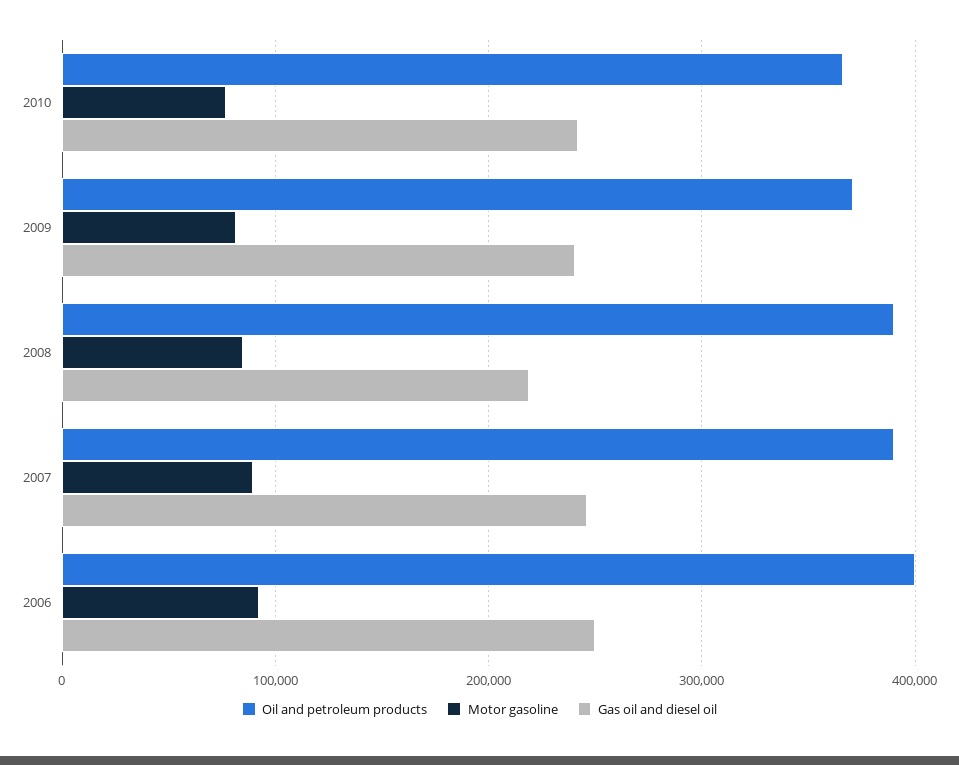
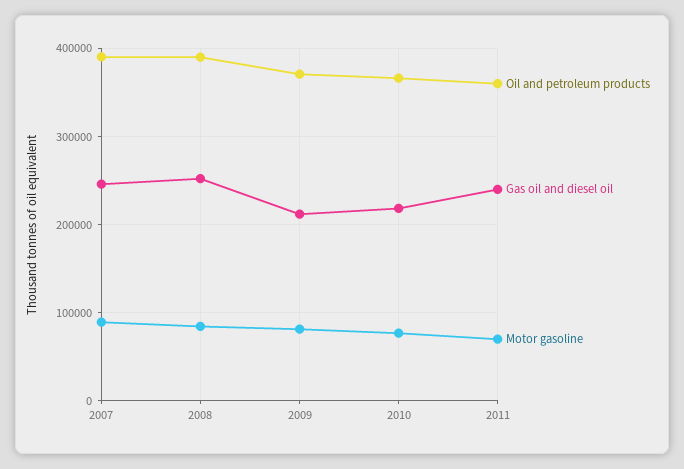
Gas oil and diesel oil, 2010: 240000 -> 220000
Gas oil and diesel oil, 2009: 240000 -> 210000
Gas oil and diesel oil, 2008: 220000 -> 250000
Oil and petroleum products, 2006: 400000 -> none
Motor gasoline, 2006: 90000 -> none
Gas oil and diesel oil, 2006: 250000 -> none
Oil and petroleum products, 2011: none -> 360000
Gas oil and diesel oil, 2011: none -> 240000
Motor gasoline, 2011: none -> 70000

